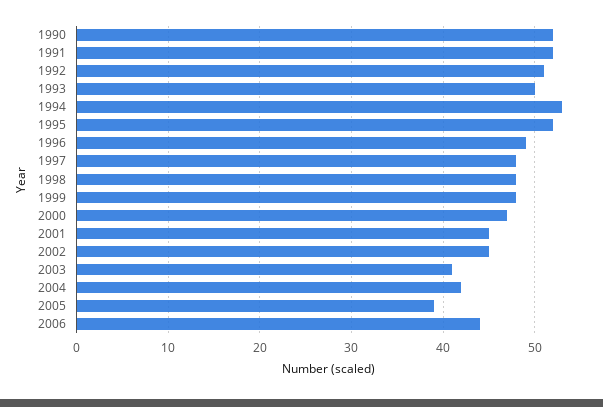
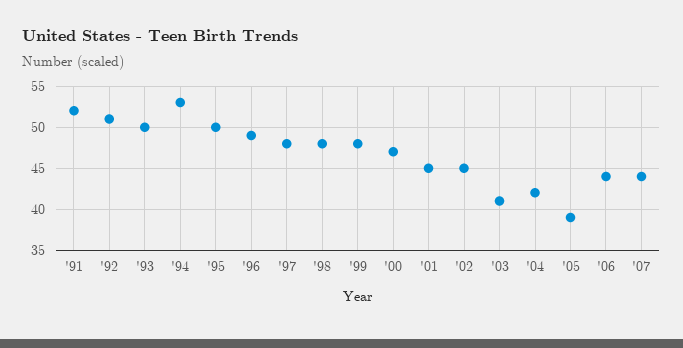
1990: 52 -> none
1995: 52 -> 50
'07: none -> 44

